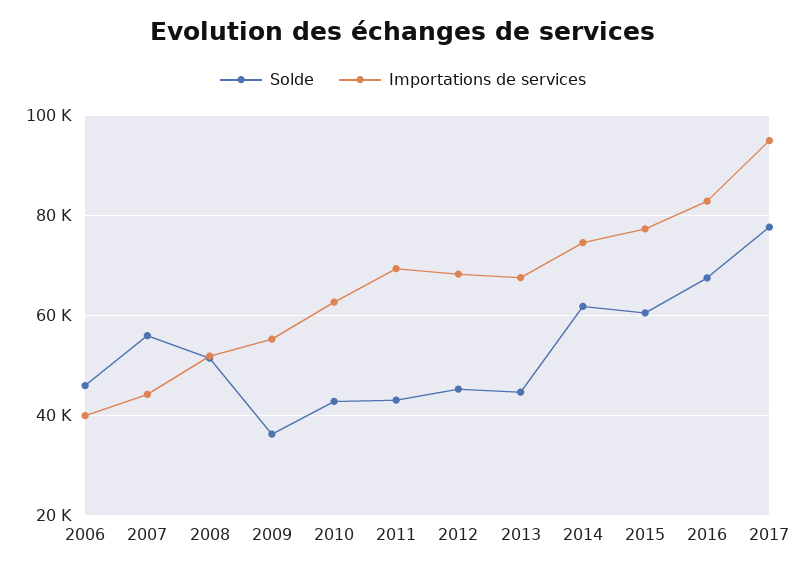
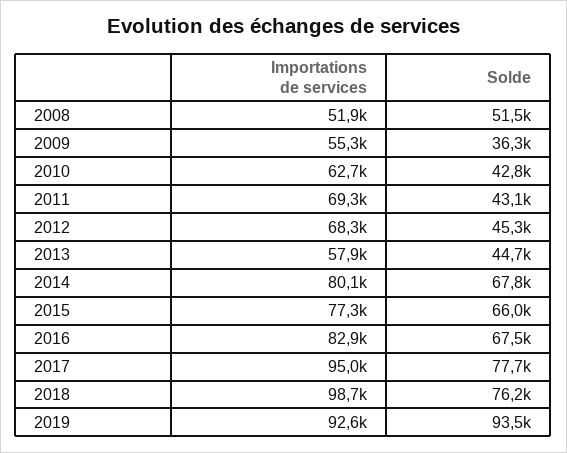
Solde, 2006: 46000 -> none
Importations de services, 2006: 40000 -> none
Solde, 2007: 56000 -> none
Importations de services, 2007: 44000 -> none
Importations de services, 2013: 68000 -> 57900
Solde, 2014: 62000 -> 67800
Importations de services, 2014: 74000 -> 80100
Solde, 2015: 60000 -> 66000
Importations de services, 2018: none -> 98700
Solde, 2018: none -> 76200
Importations de services, 2019: none -> 92600
Solde, 2019: none -> 93500

